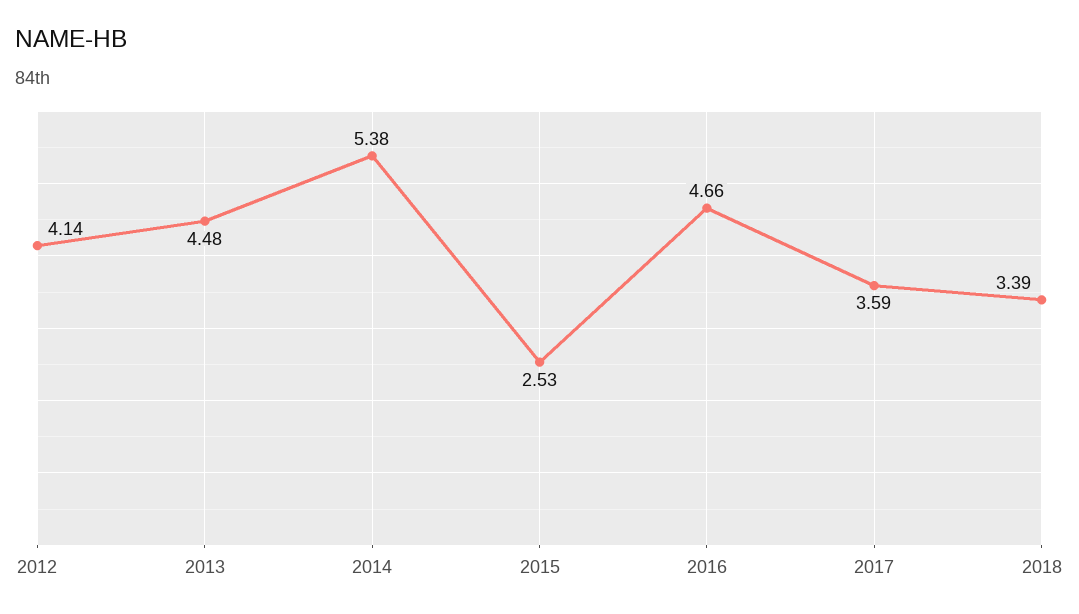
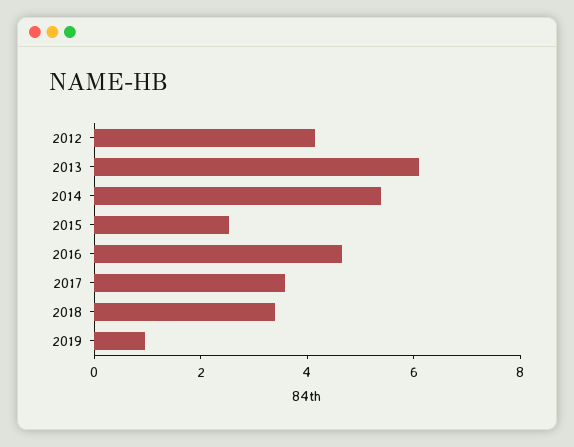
2013: 4.48 -> 6
2019: none -> 1

